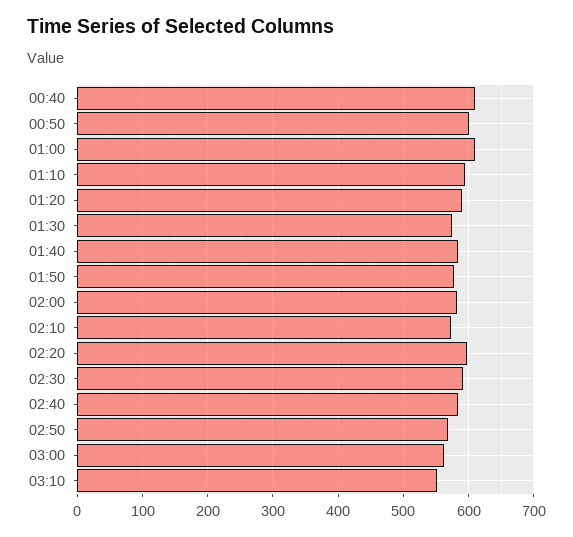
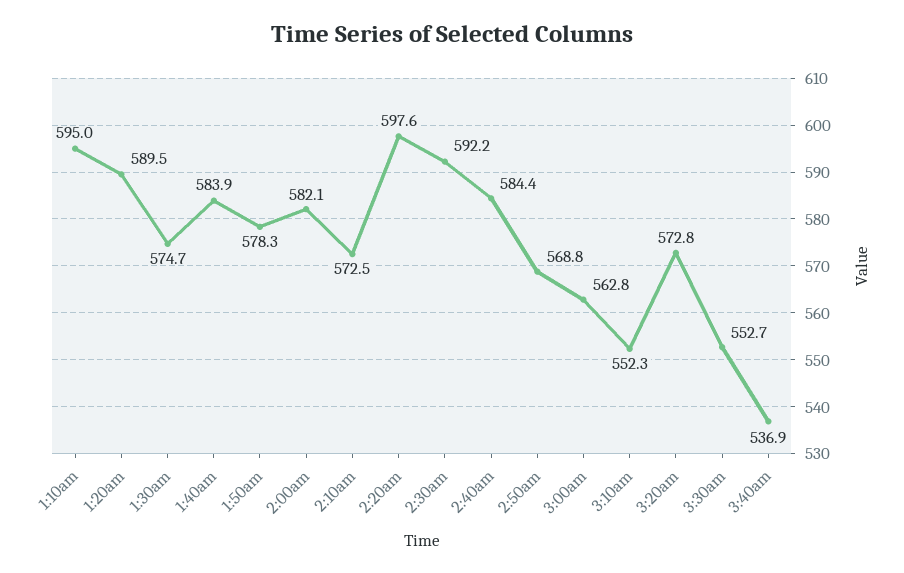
00:40: 610 -> none
00:50: 600 -> none
01:00: 610 -> none
3:20am: none -> 572.8
3:30am: none -> 552.7
3:40am: none -> 536.9

